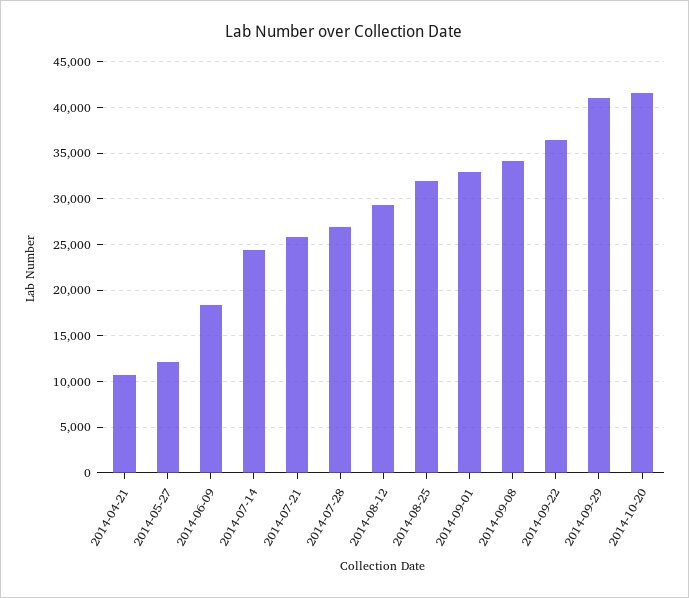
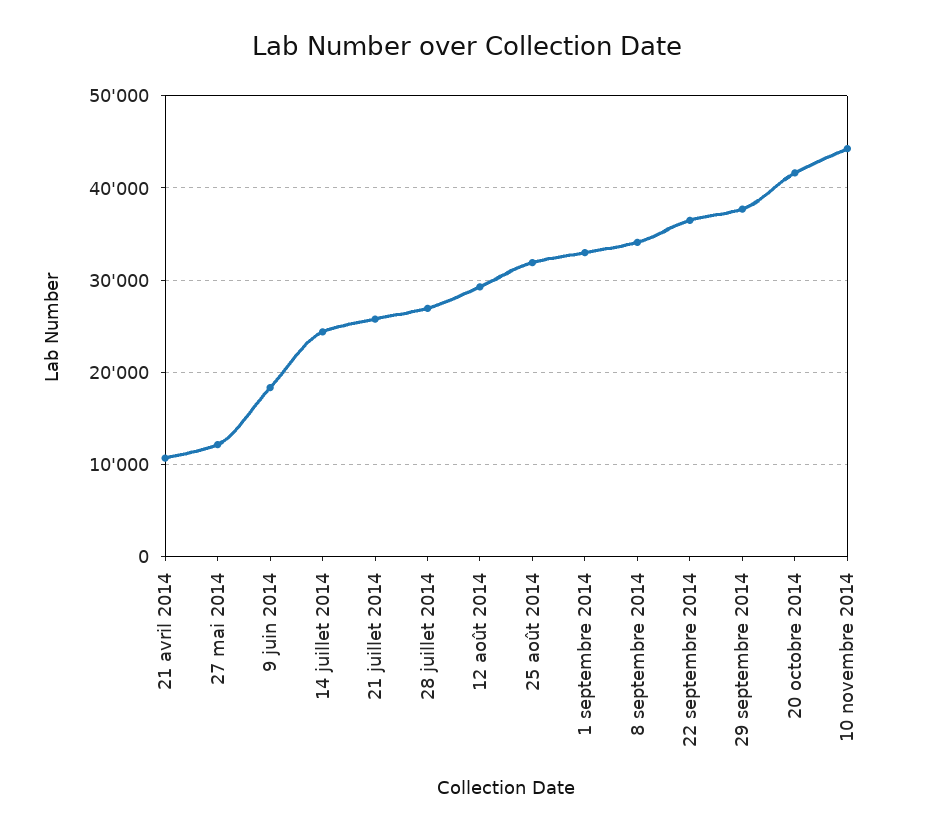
2014-09-29: 41000 -> 38000
10 novembre 2014: none -> 44000

